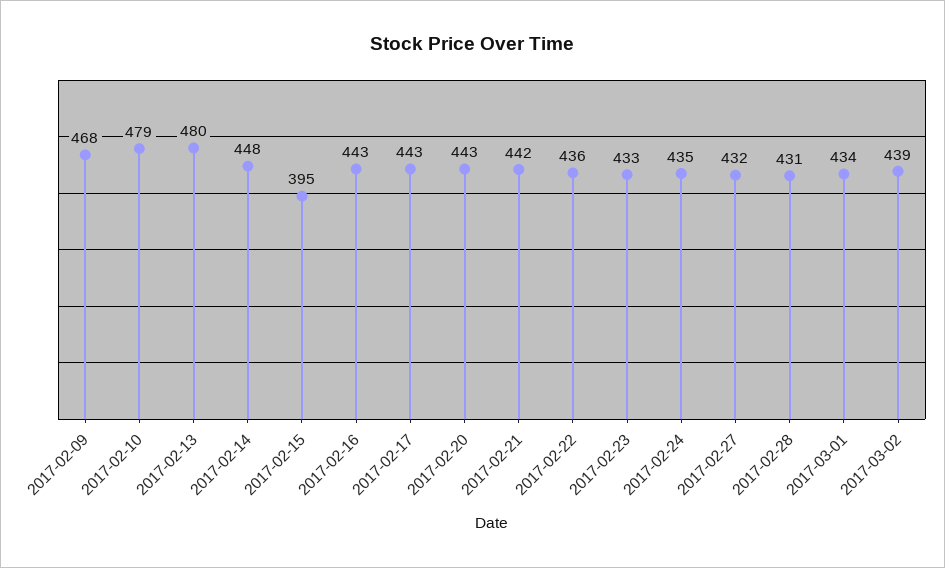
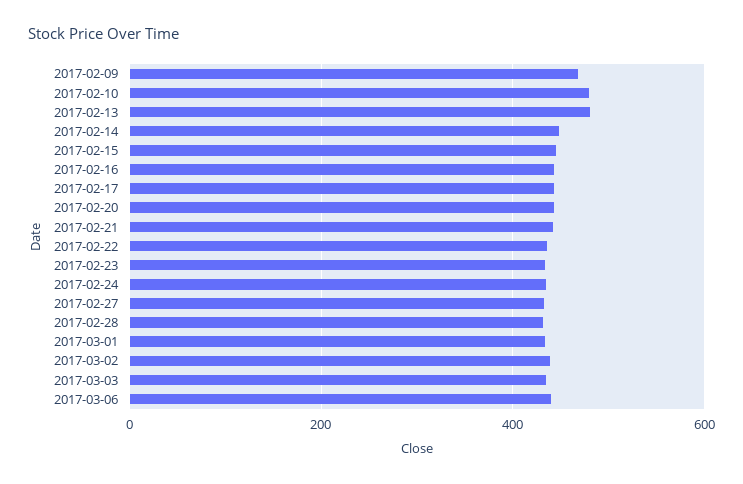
2017-02-15: 395 -> 440
2017-03-03: none -> 440
2017-03-06: none -> 440

